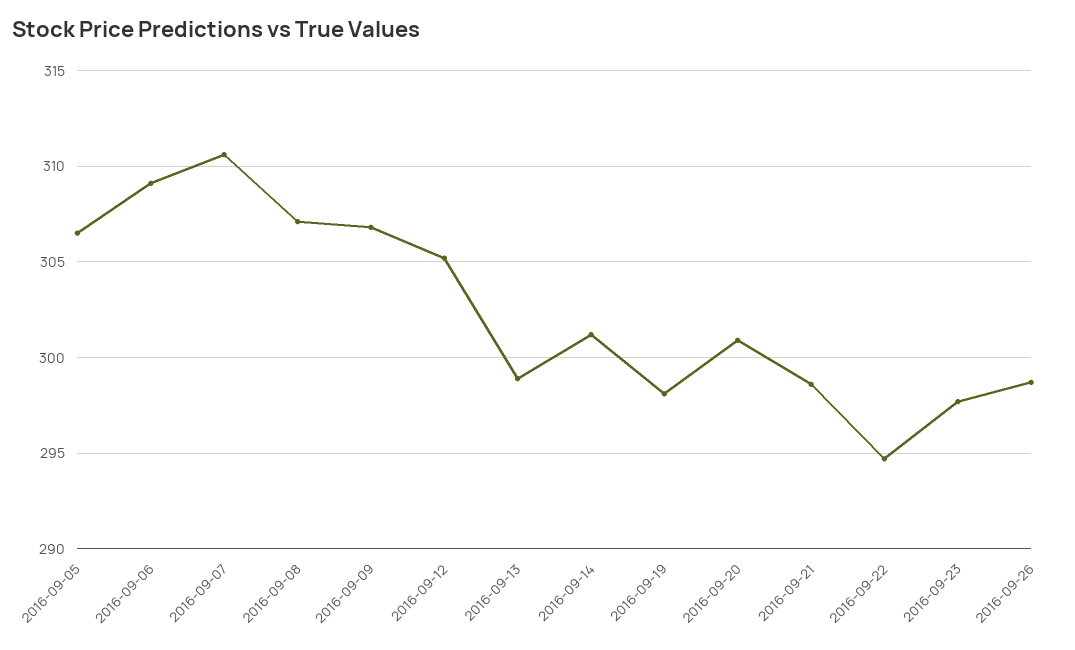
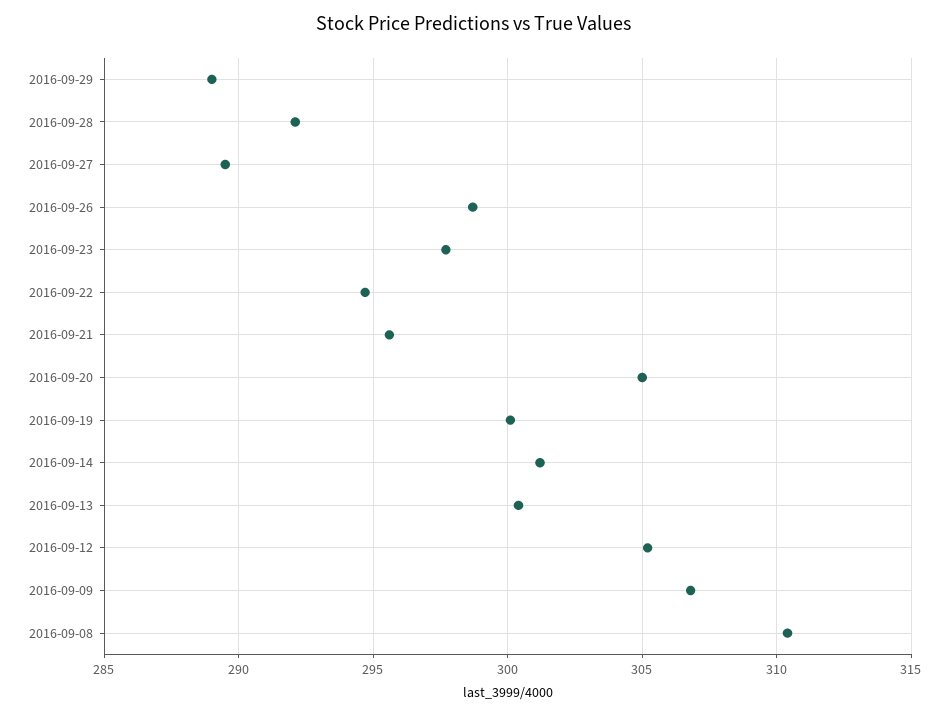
2016-09-05: 306.5 -> none
2016-09-06: 309 -> none
2016-09-07: 310.5 -> none
2016-09-08: 307 -> 310.5
2016-09-13: 299 -> 300.5
2016-09-19: 298 -> 300
2016-09-20: 301 -> 305
2016-09-21: 298.5 -> 295.5
2016-09-29: none -> 289
2016-09-28: none -> 292
2016-09-27: none -> 289.5

